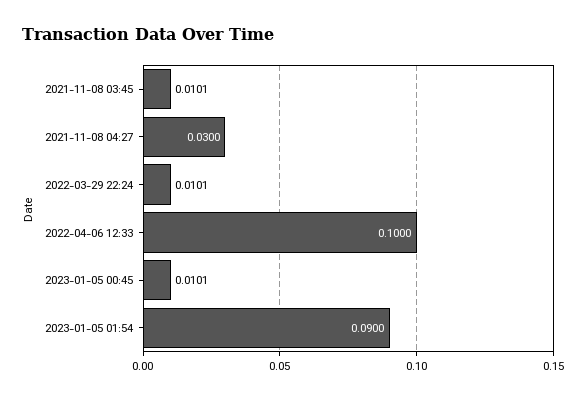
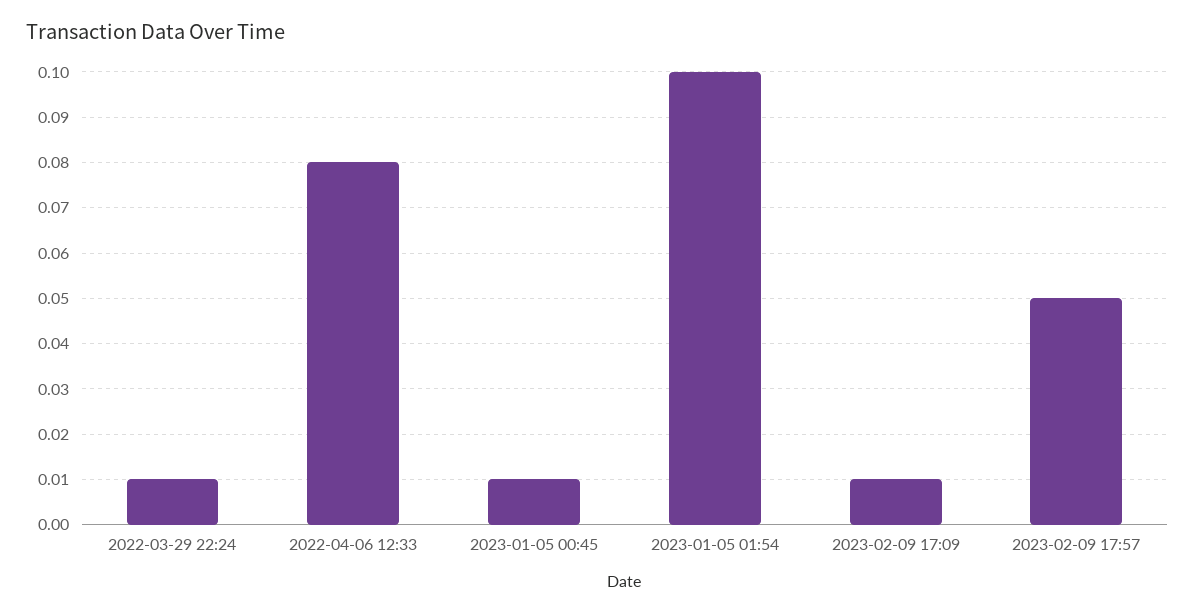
2021-11-08 03:45: 0.0101 -> none
2021-11-08 04:27: 0.03 -> none
2022-04-06 12:33: 0.1 -> 0.08
2023-01-05 01:54: 0.09 -> 0.1
2023-02-09 17:09: none -> 0.01
2023-02-09 17:57: none -> 0.05

